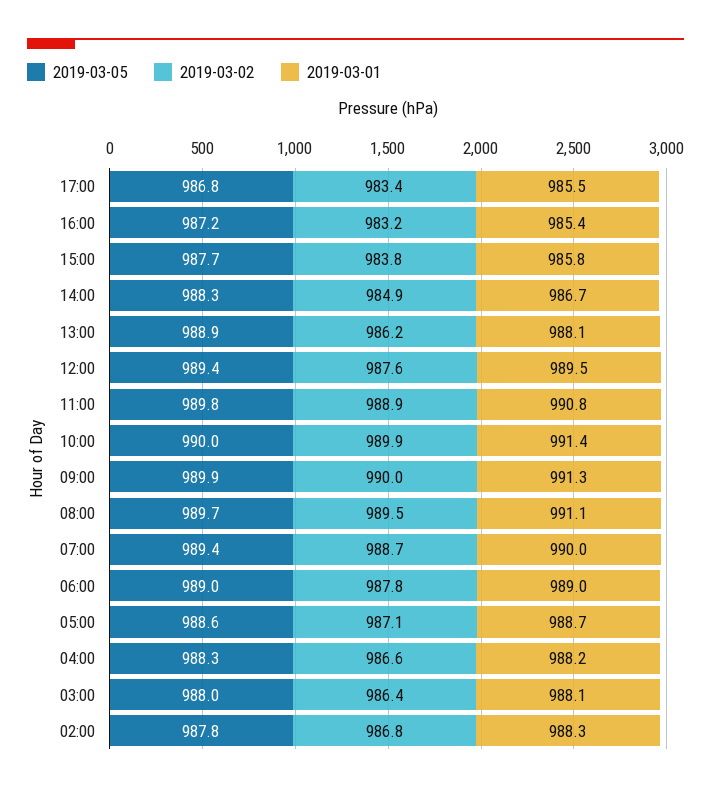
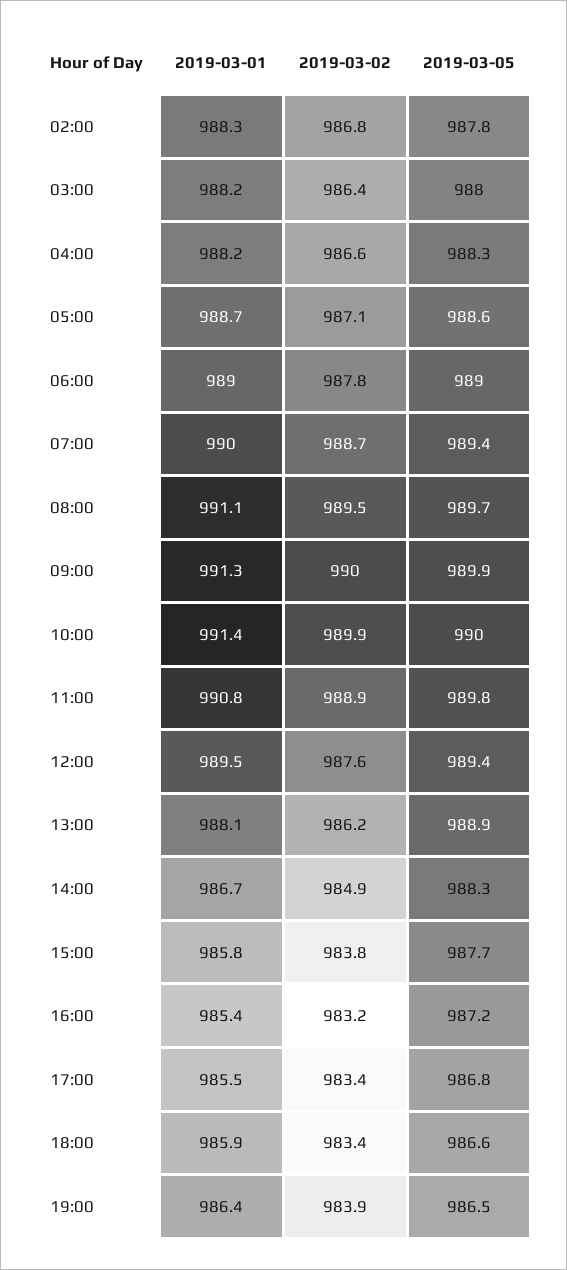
2019-03-01, 03:00: 988.1 -> 988.2
2019-03-01, 18:00: none -> 985.9
2019-03-02, 18:00: none -> 983.4
2019-03-05, 18:00: none -> 986.6
2019-03-01, 19:00: none -> 986.4
2019-03-02, 19:00: none -> 983.9
2019-03-05, 19:00: none -> 986.5

